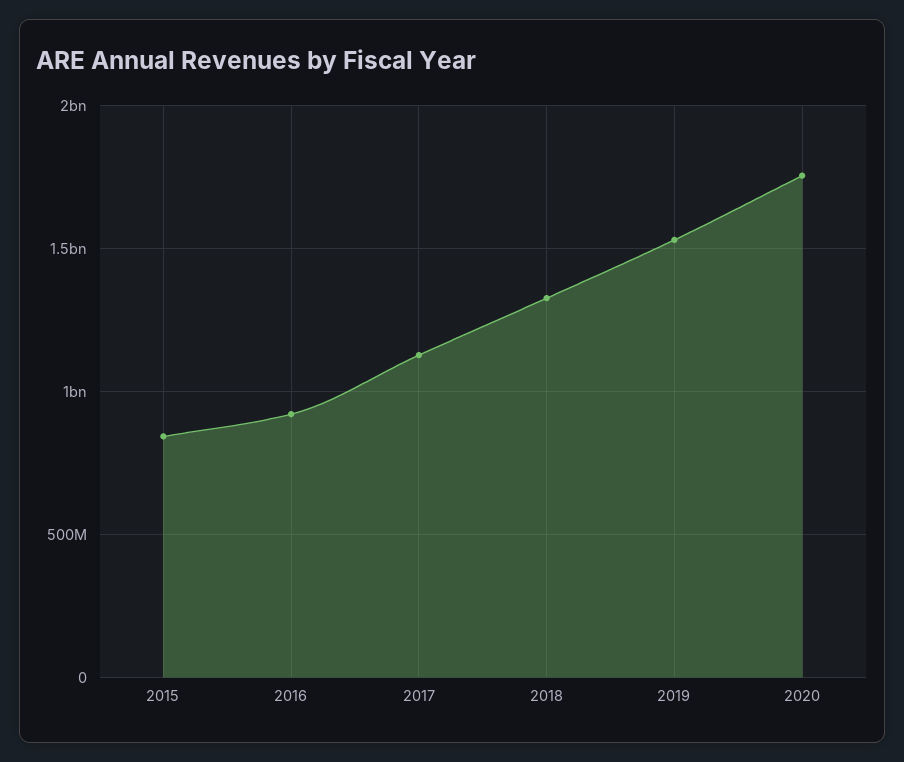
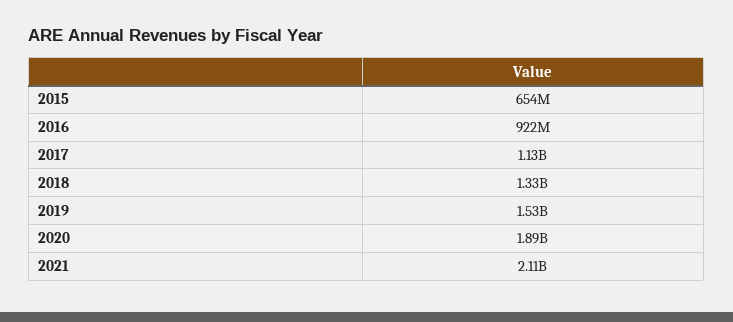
2015: 850000000 -> 654000000
2020: 1750000000 -> 1890000000
2021: none -> 2110000000

